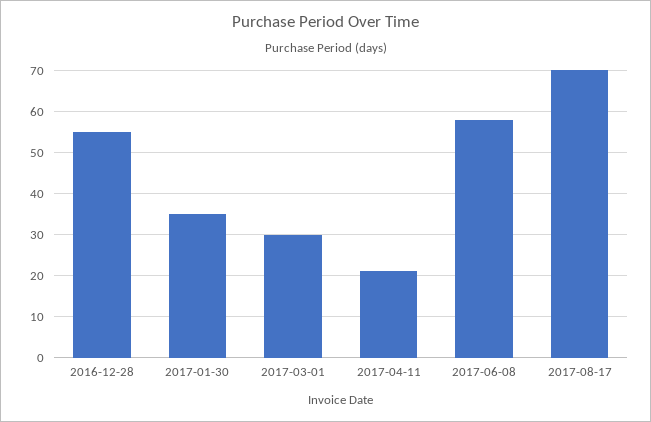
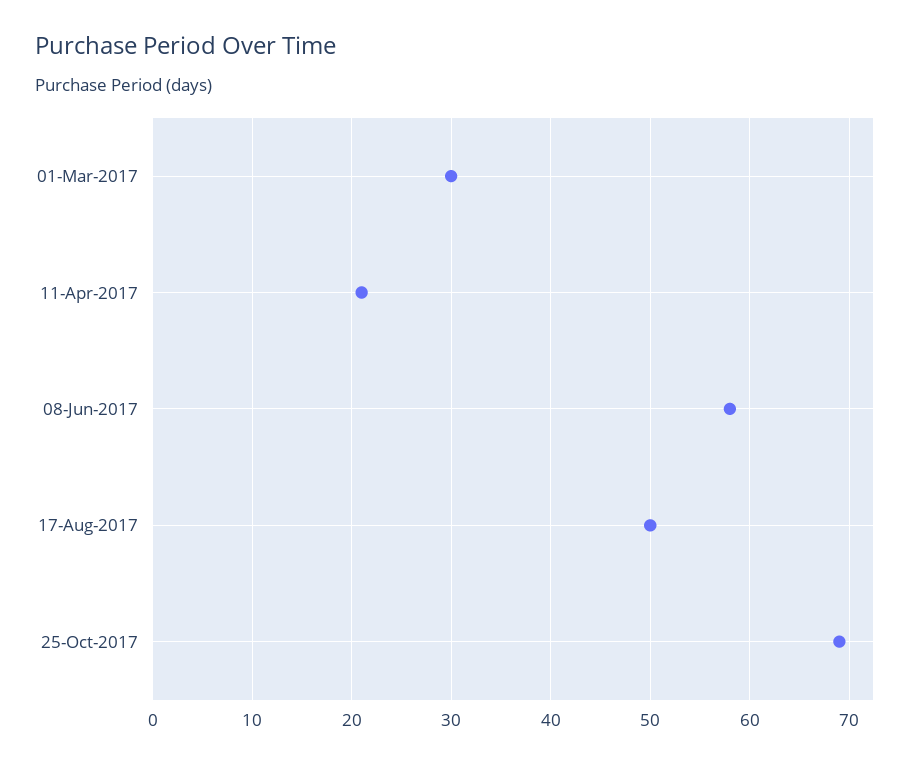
2016-12-28: 55 -> none
2017-01-30: 35 -> none
2017-08-17: 70 -> 50
25-Oct-2017: none -> 69

